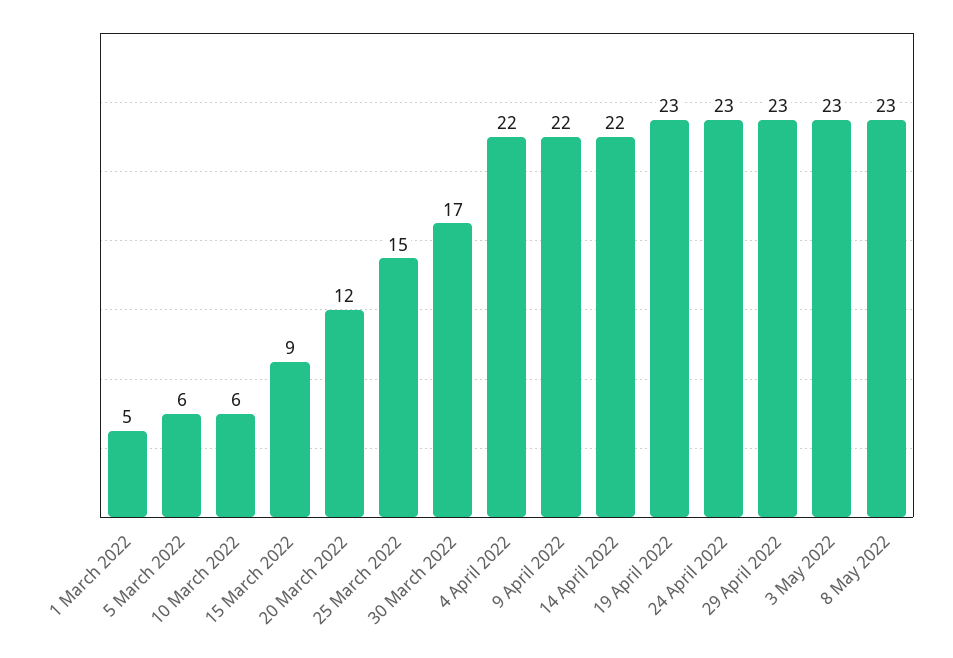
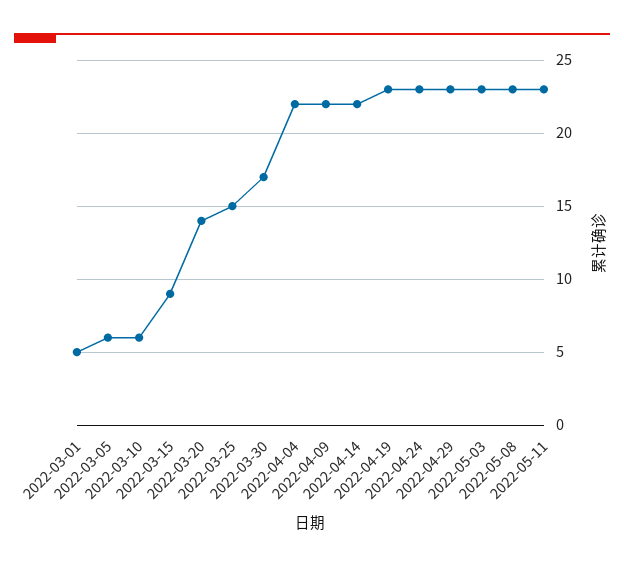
20 March 2022: 12 -> 14
2022-05-11: none -> 23

